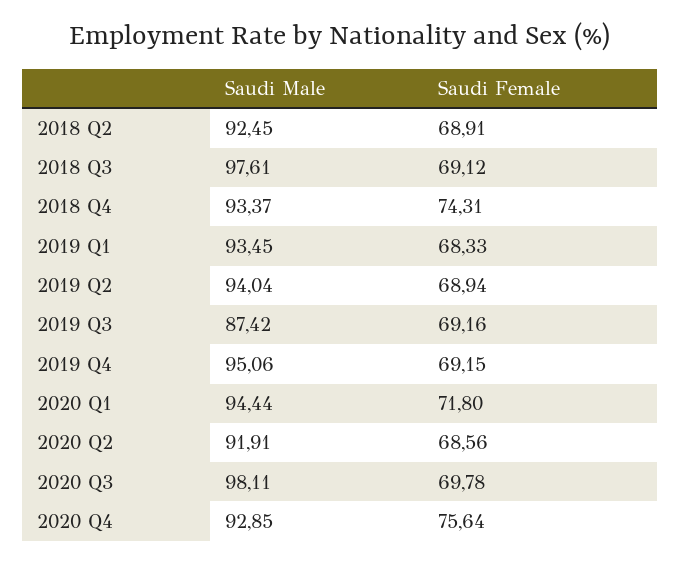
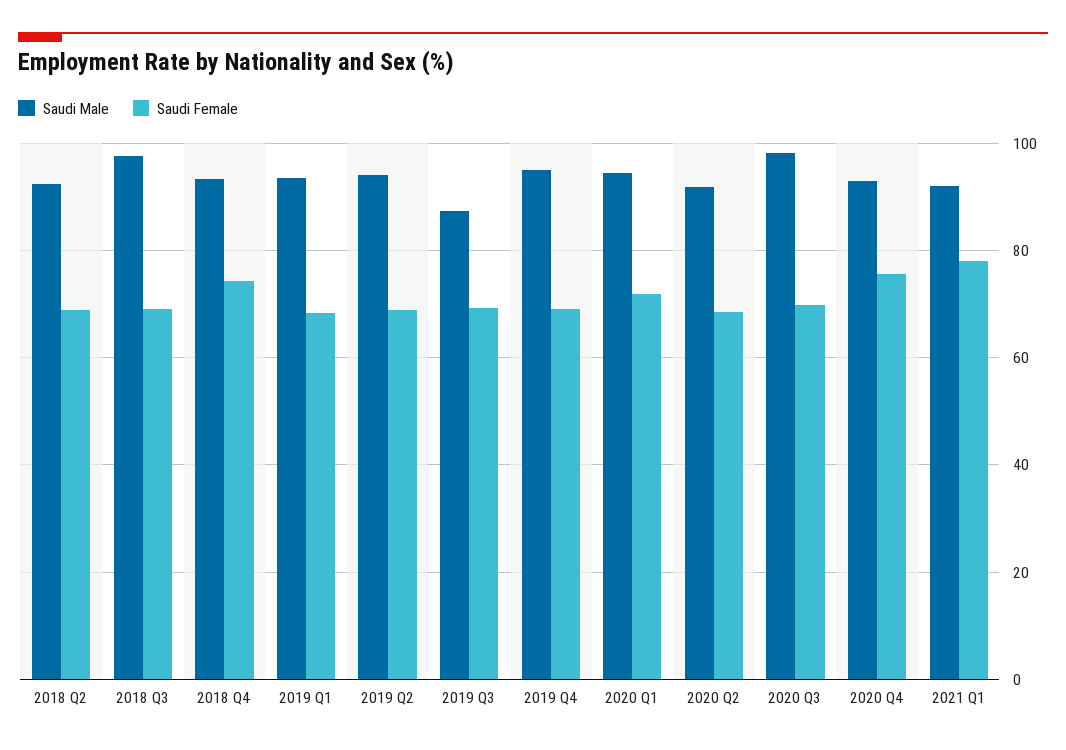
Saudi Male, 2021 Q1: none -> 92
Saudi Female, 2021 Q1: none -> 78

